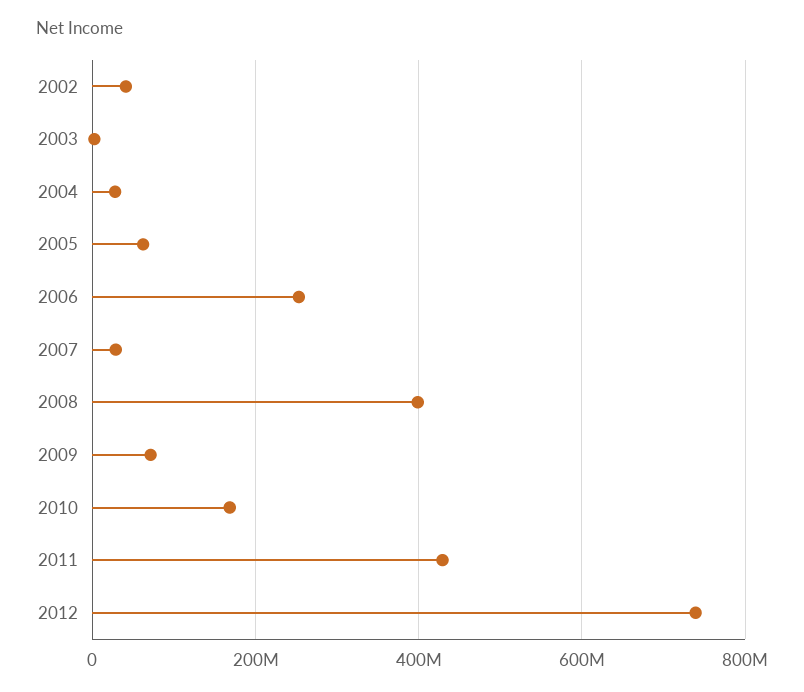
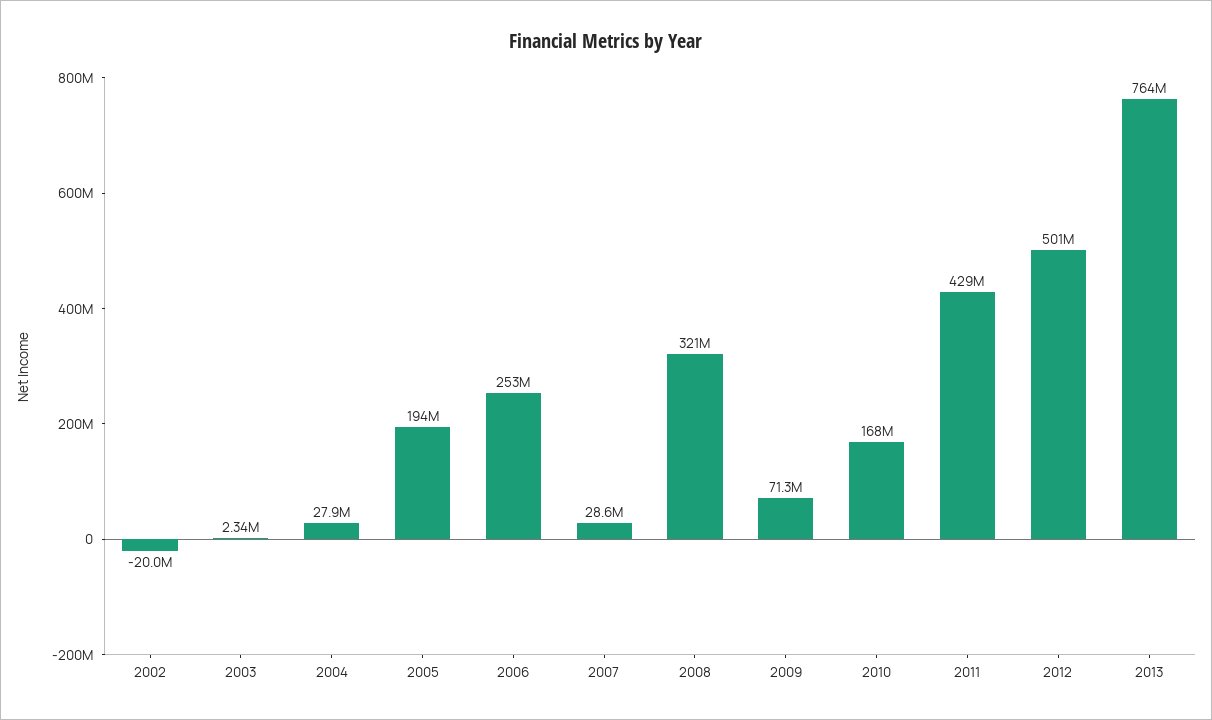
2002: 40000000 -> -20000000
2005: 60000000 -> 194000000
2008: 400000000 -> 321000000
2012: 740000000 -> 501000000
2013: none -> 764000000

